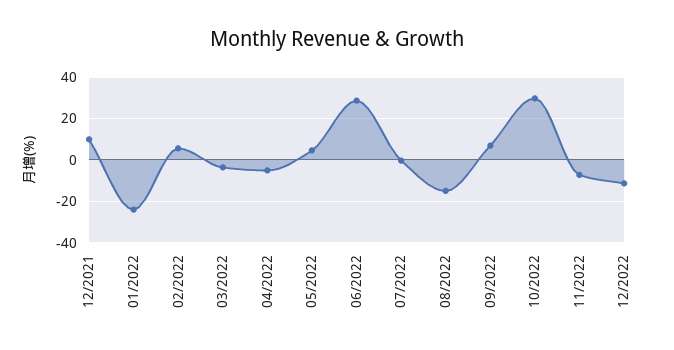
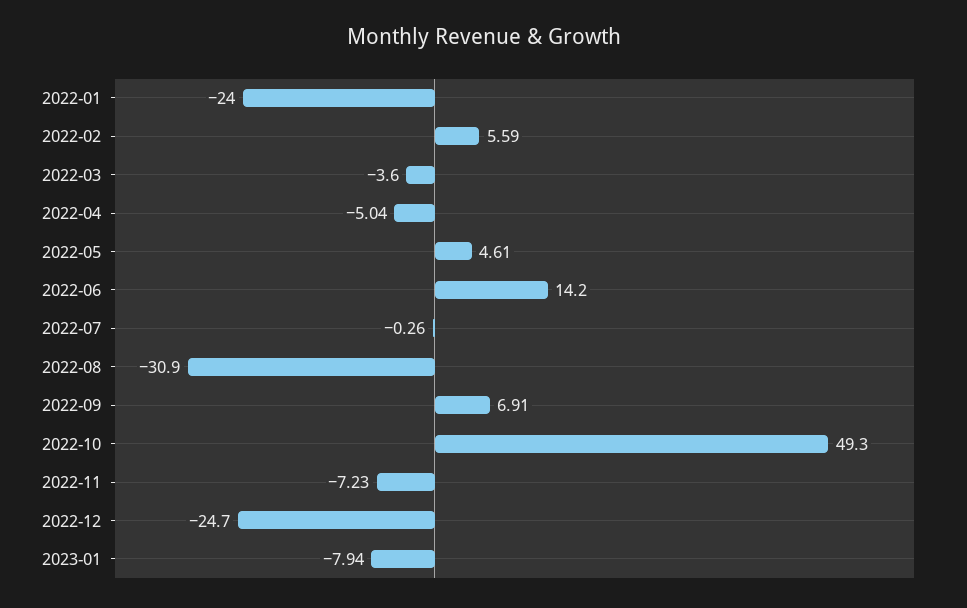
12/2021: 10 -> none
06/2022: 30 -> 14.2
08/2022: -15 -> -30.9
10/2022: 30 -> 49.3
12/2022: -10 -> -24.7
2023-01: none -> -7.94

